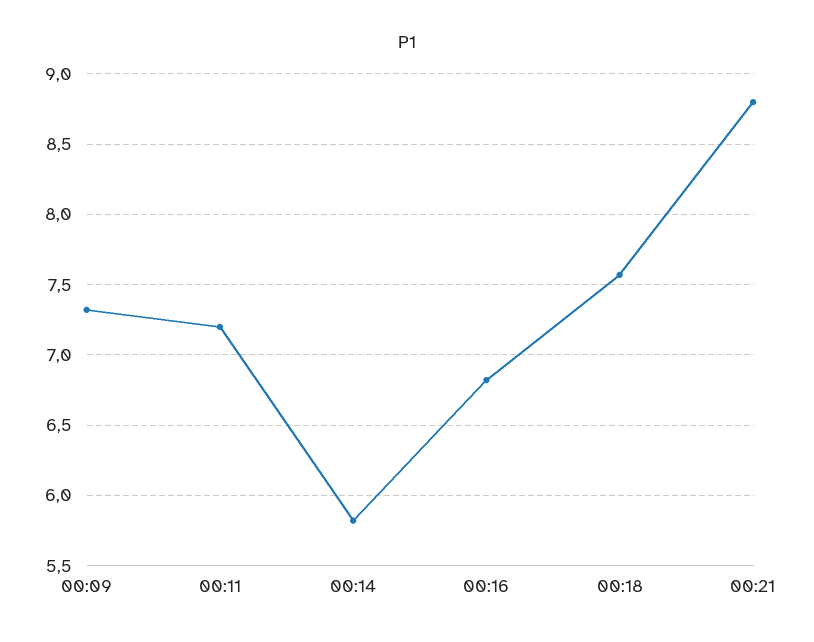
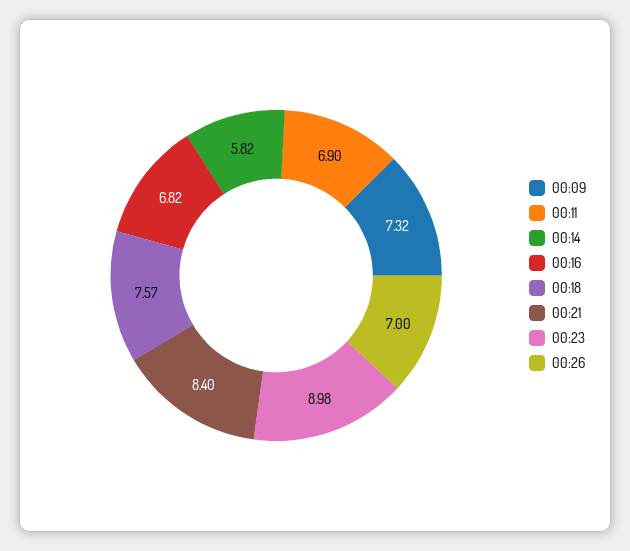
00:11: 7.2 -> 6.9
00:21: 8.8 -> 8.4
00:23: none -> 8.98
00:26: none -> 7

